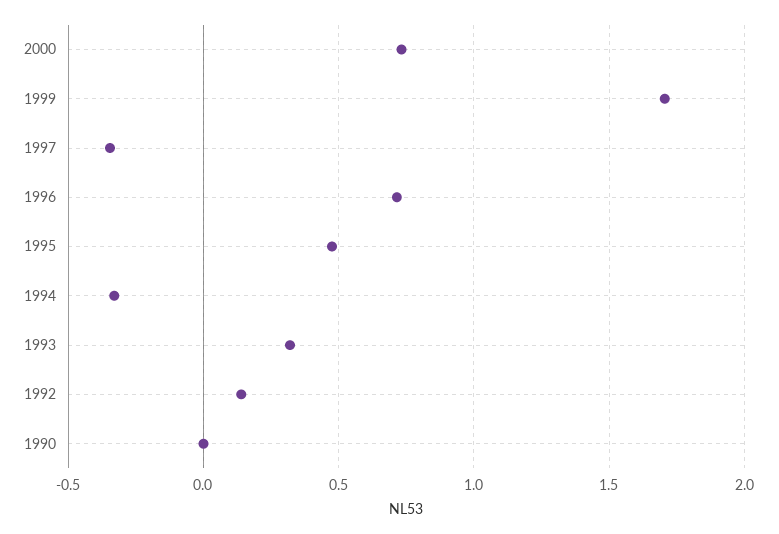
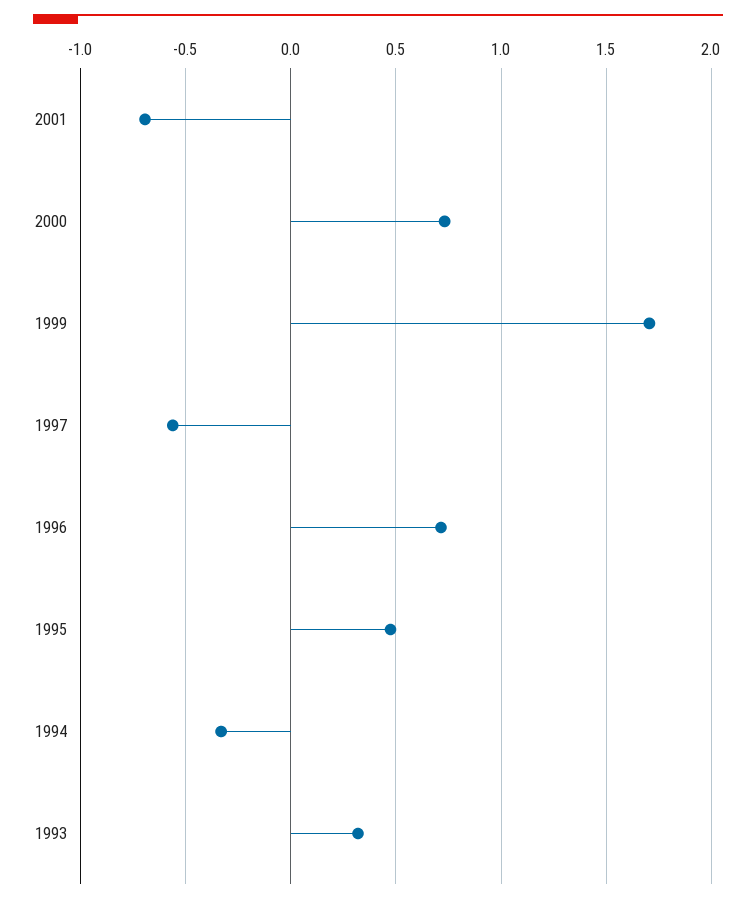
1997: -0.35 -> -0.55
1992: 0.15 -> none
1990: 0 -> none
2001: none -> -0.7

